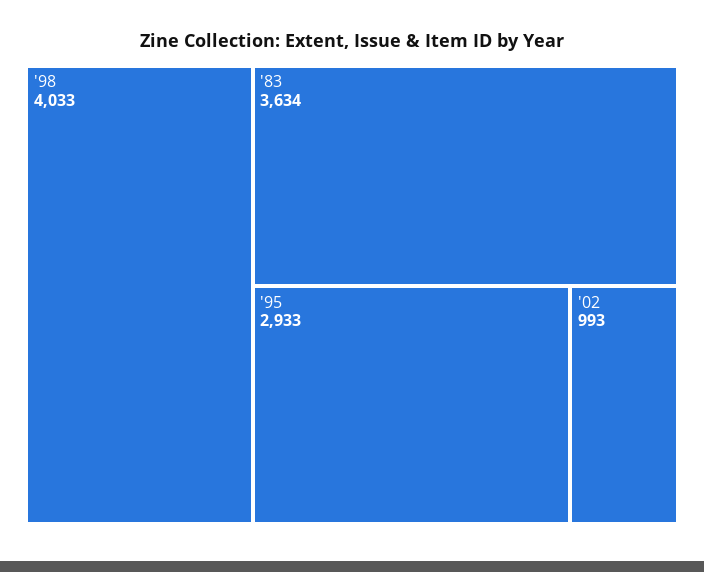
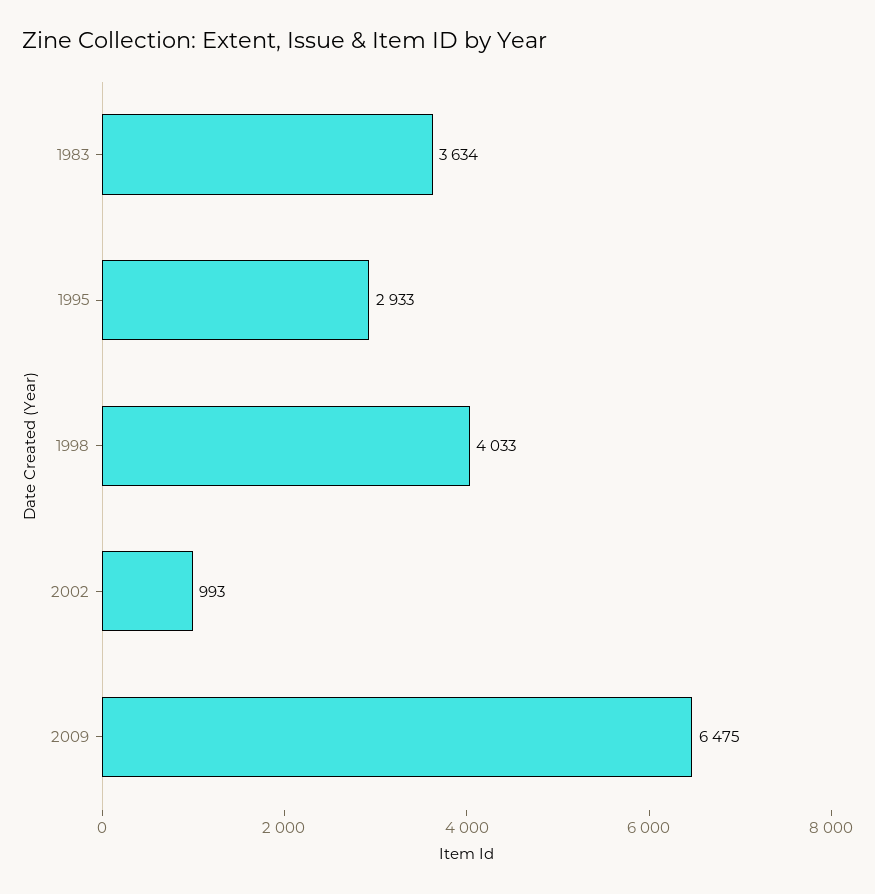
2009: none -> 6475

